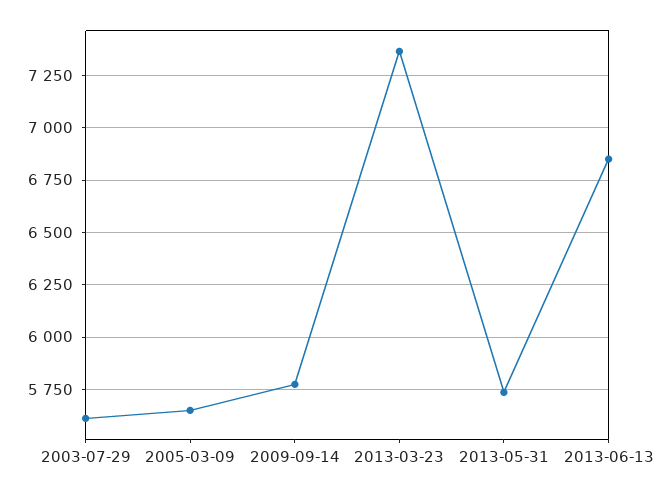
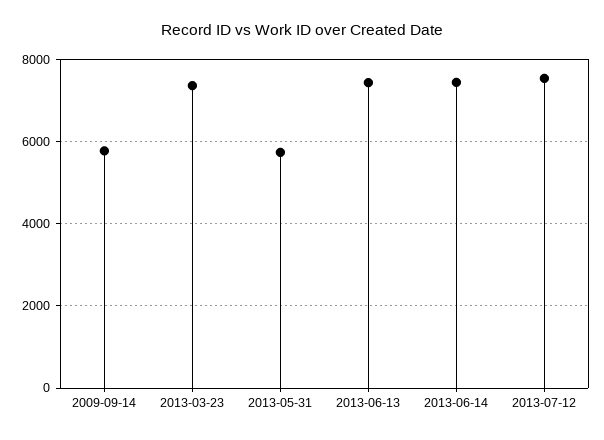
2003-07-29: 5600 -> none
2005-03-09: 5650 -> none
2013-06-13: 6850 -> 7400
2013-06-14: none -> 7400
2013-07-12: none -> 7600

